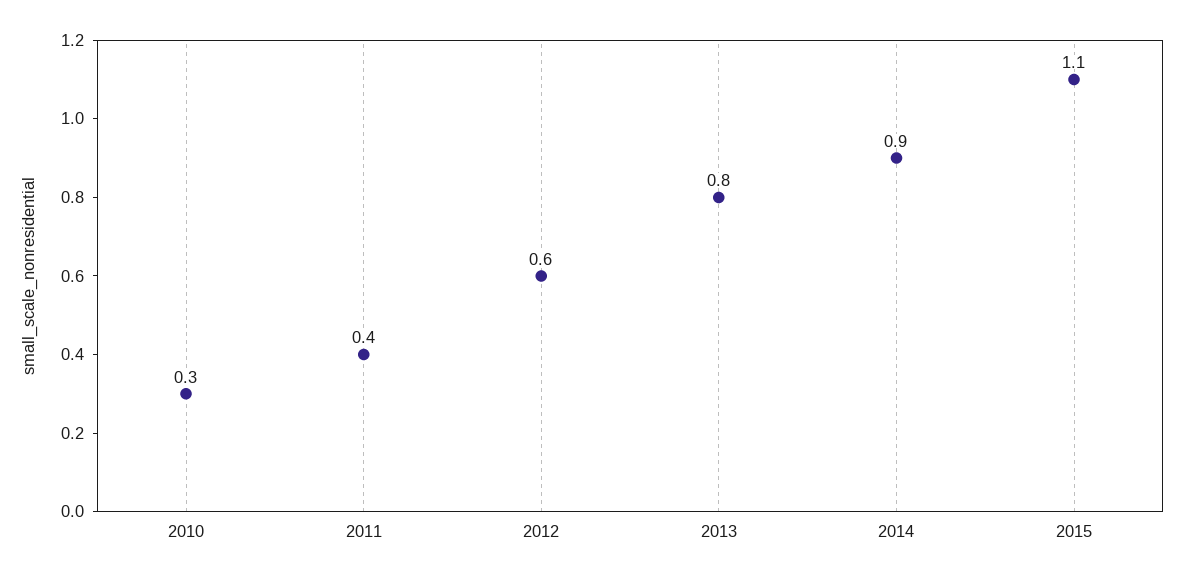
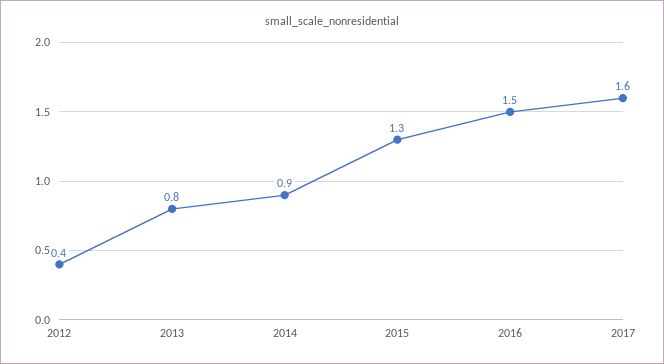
2010: 0.3 -> none
2011: 0.4 -> none
2012: 0.6 -> 0.4
2015: 1.1 -> 1.3
2016: none -> 1.5
2017: none -> 1.6

